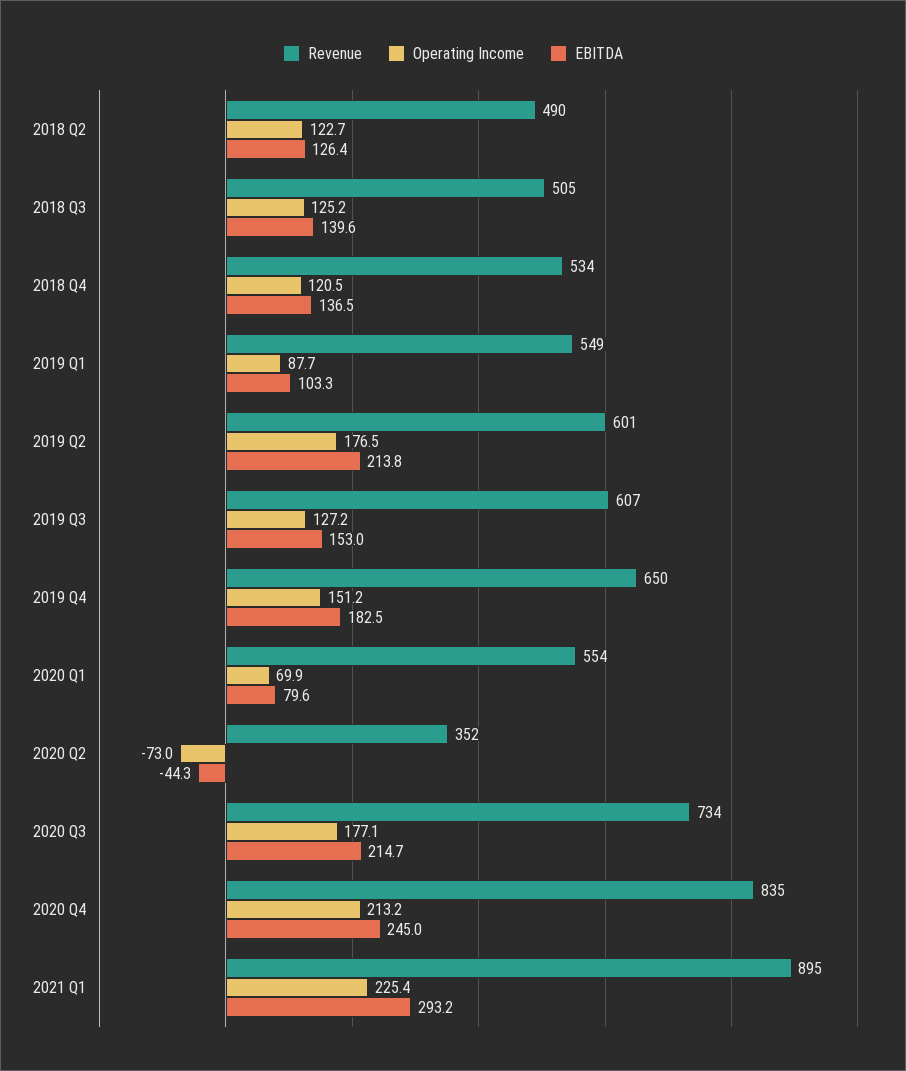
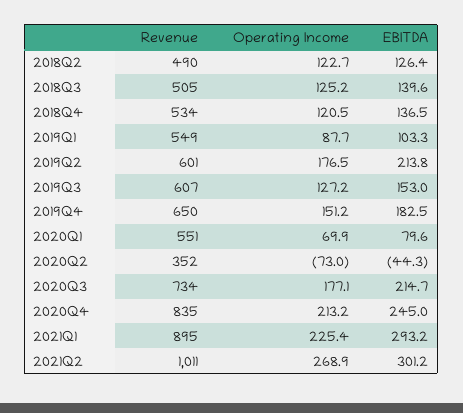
Revenue, 2020 Q1: 554 -> 551
Revenue, 2021Q2: none -> 1011
Operating Income, 2021Q2: none -> 268.9
EBITDA, 2021Q2: none -> 301.2

